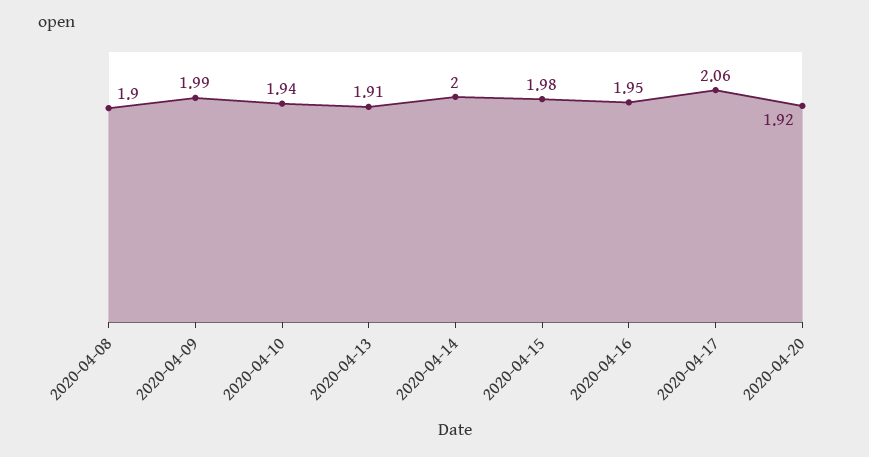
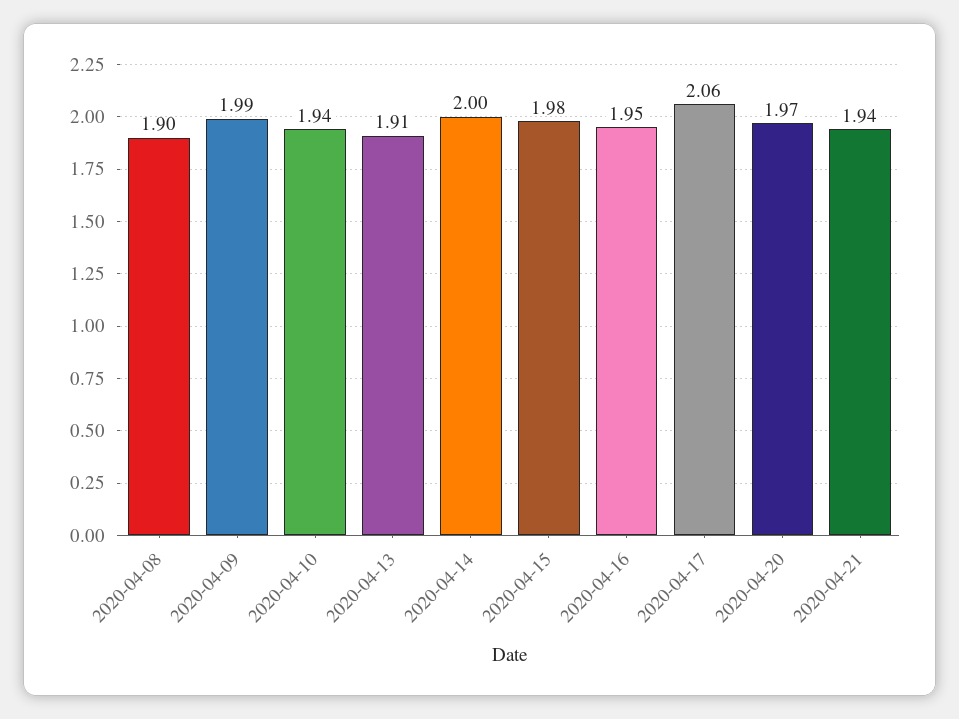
2020-04-20: 1.92 -> 1.97
2020-04-21: none -> 1.94

